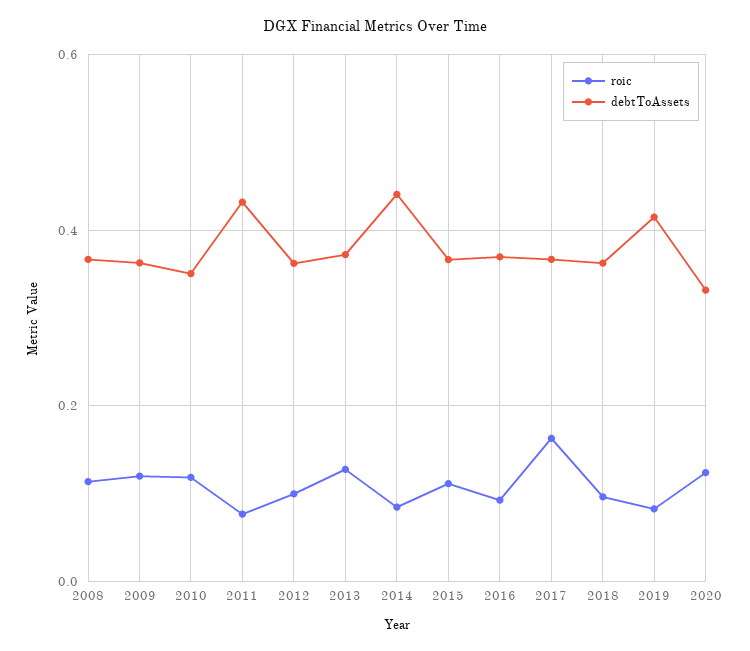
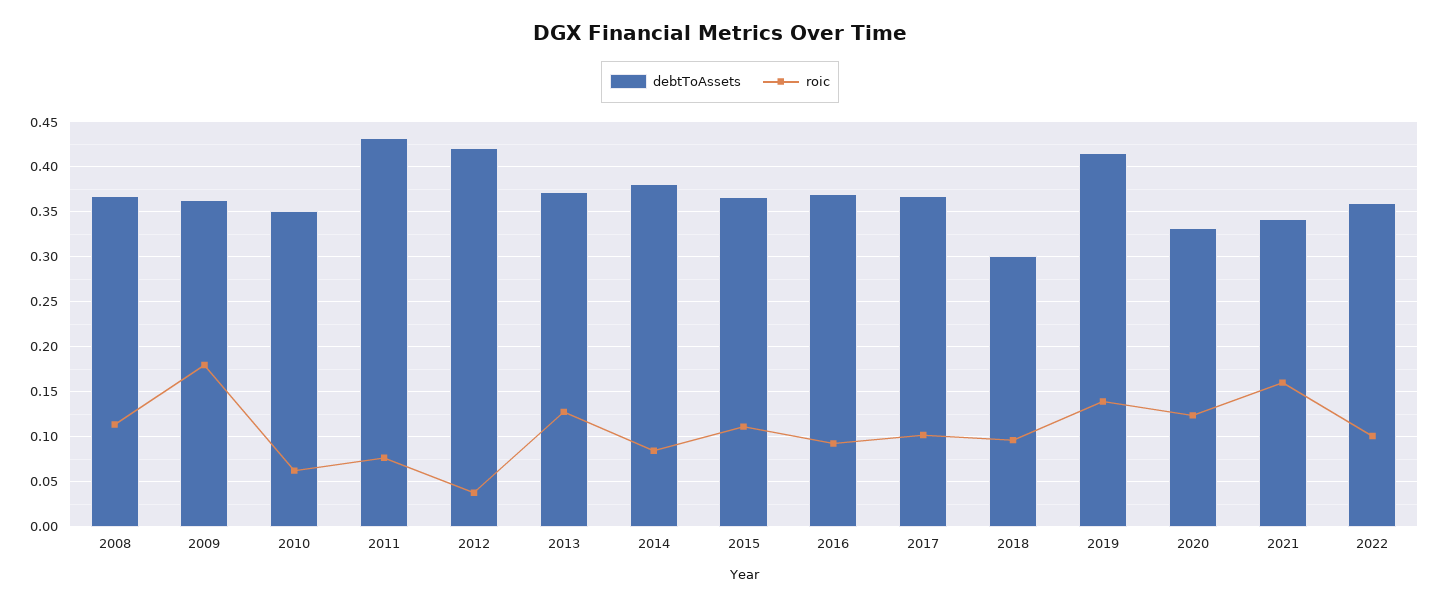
roic, 2009: 0.12 -> 0.18
roic, 2010: 0.12 -> 0.06
roic, 2012: 0.1 -> 0.04
debtToAssets, 2012: 0.36 -> 0.42
debtToAssets, 2014: 0.44 -> 0.38
roic, 2017: 0.16 -> 0.1
debtToAssets, 2018: 0.36 -> 0.3
roic, 2019: 0.08 -> 0.14
debtToAssets, 2021: none -> 0.34
roic, 2021: none -> 0.16
debtToAssets, 2022: none -> 0.36
roic, 2022: none -> 0.1

